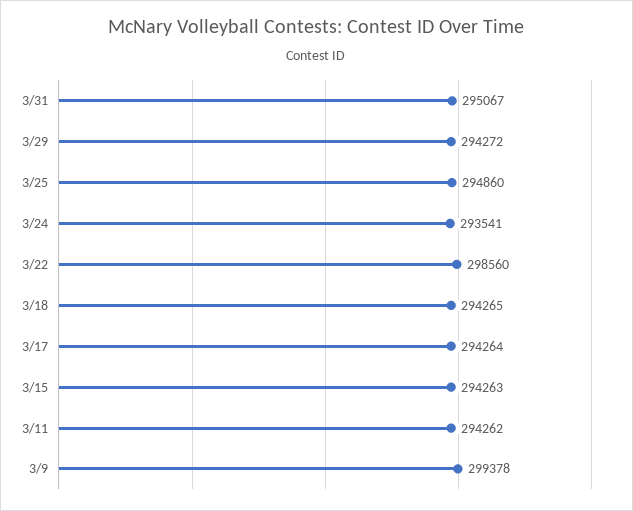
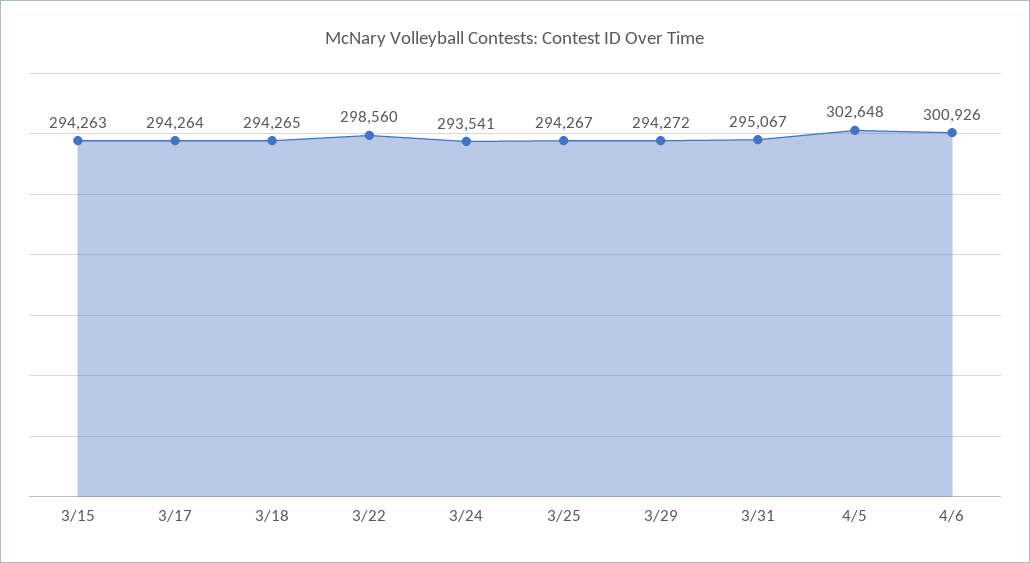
3/25: 294860 -> 294267
3/11: 294262 -> none
3/9: 299378 -> none
4/5: none -> 302648
4/6: none -> 300926

